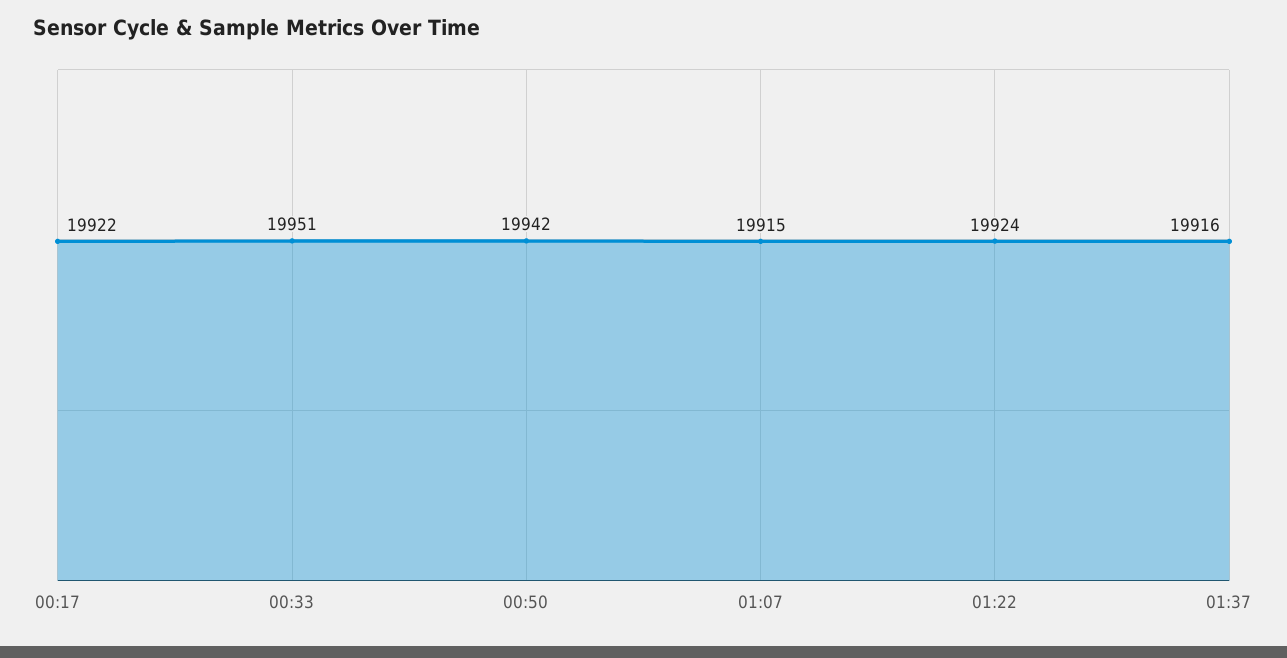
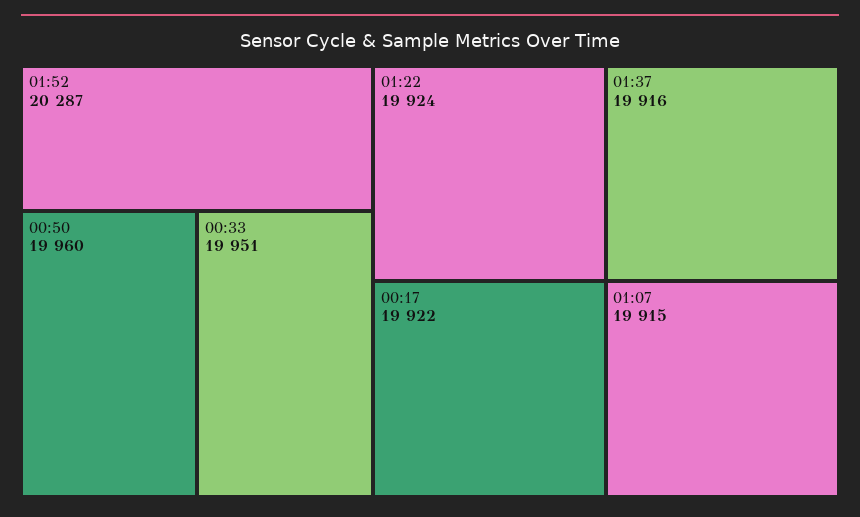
00:50: 19942 -> 19960
01:52: none -> 20287

